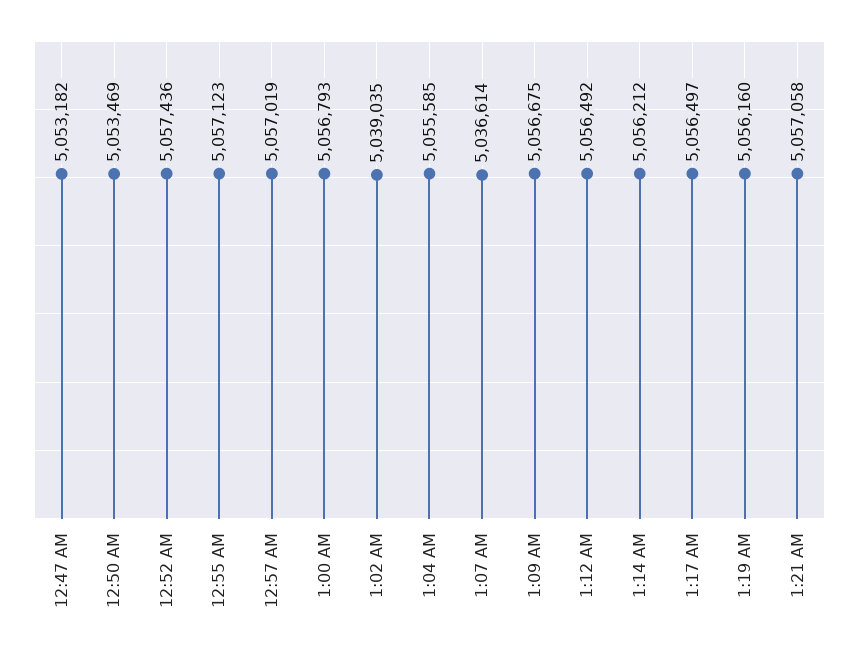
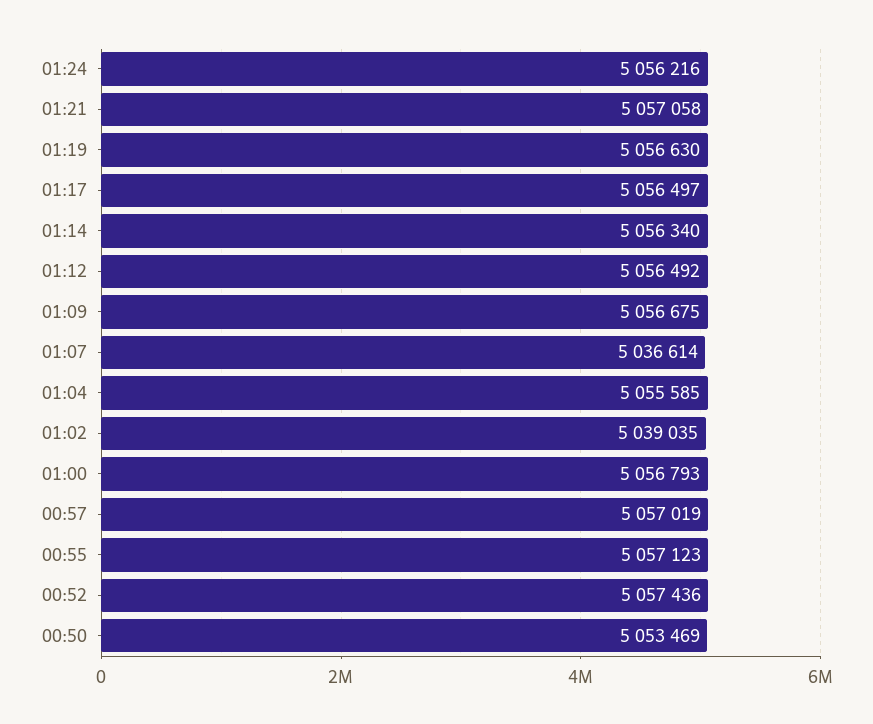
12:47 AM: 5053182 -> none
1:14 AM: 5056212 -> 5056340
1:19 AM: 5056160 -> 5056630
01:24: none -> 5056216

